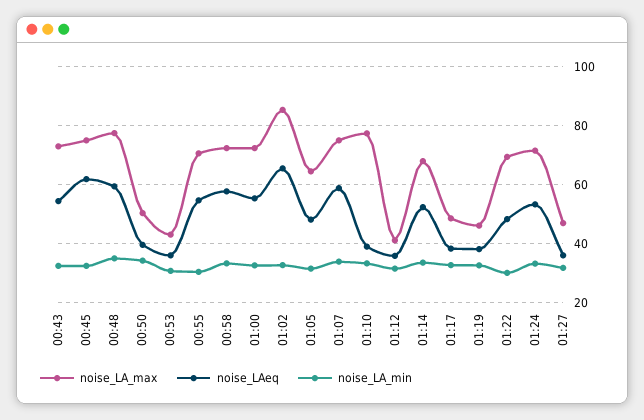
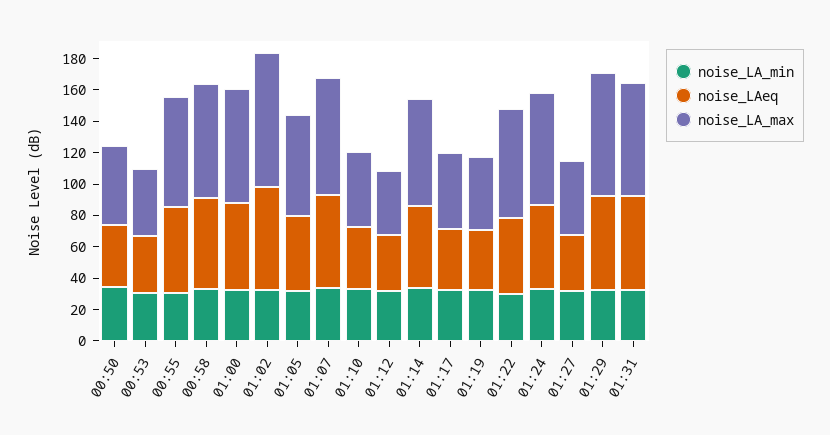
noise_LA_max, 00:43: 72.5 -> none
noise_LAeq, 00:43: 55 -> none
noise_LA_min, 00:43: 32.5 -> none
noise_LA_max, 00:45: 75 -> none
noise_LAeq, 00:45: 62.5 -> none
noise_LA_min, 00:45: 32.5 -> none
noise_LA_max, 00:48: 77.5 -> none
noise_LAeq, 00:48: 60 -> none
noise_LA_min, 00:48: 35 -> none
noise_LA_max, 01:10: 77.5 -> 50
noise_LA_min, 01:29: none -> 30
noise_LAeq, 01:29: none -> 60
noise_LA_max, 01:29: none -> 80
noise_LA_min, 01:31: none -> 30
noise_LAeq, 01:31: none -> 60
noise_LA_max, 01:31: none -> 70

